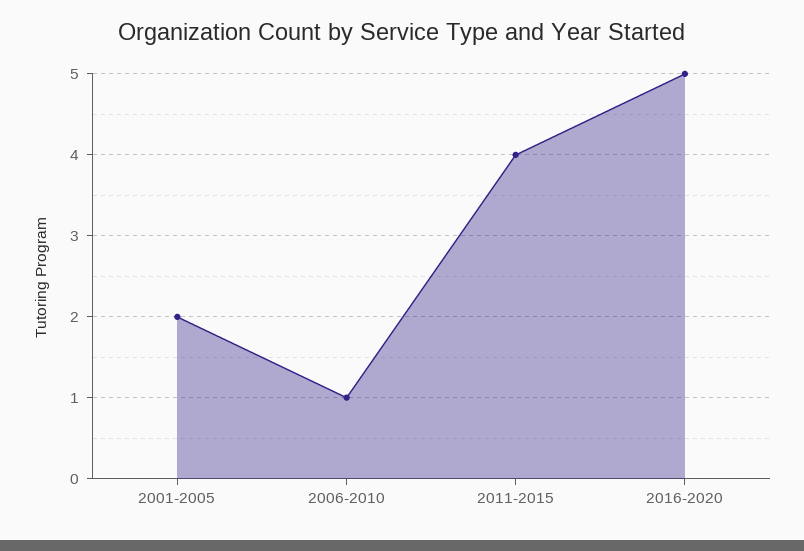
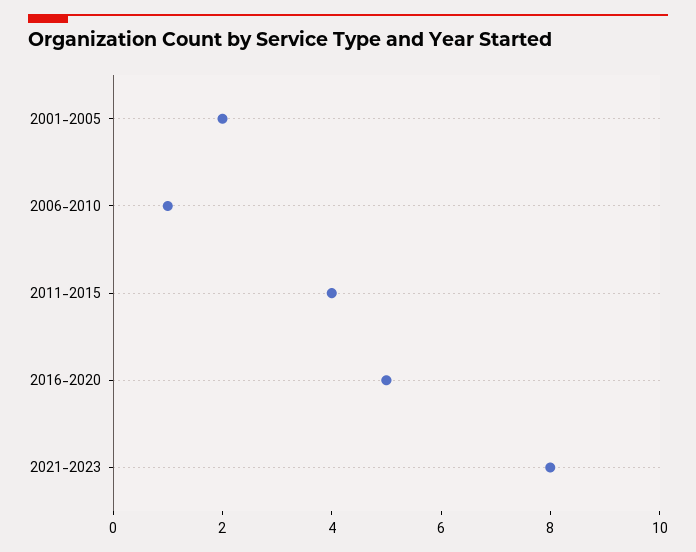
2021-2023: none -> 8

